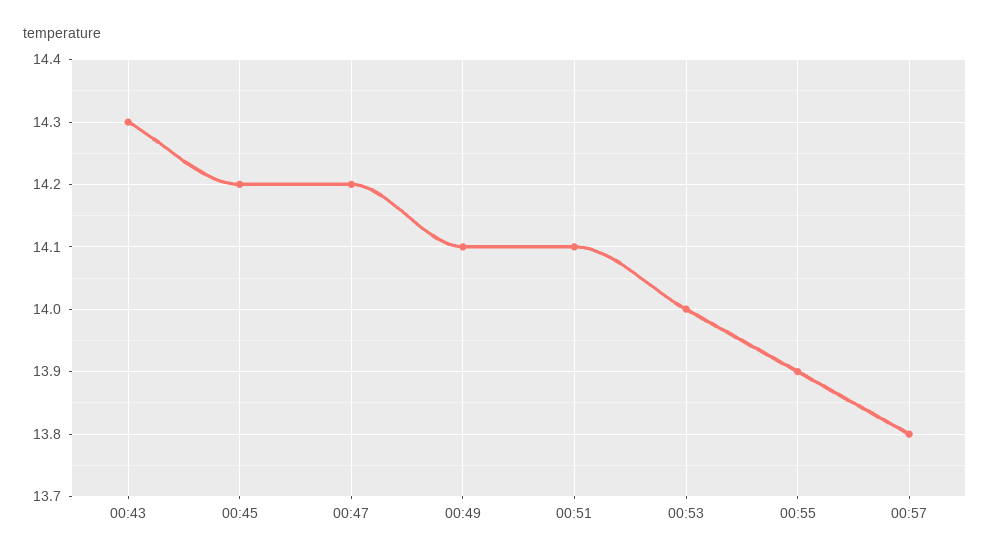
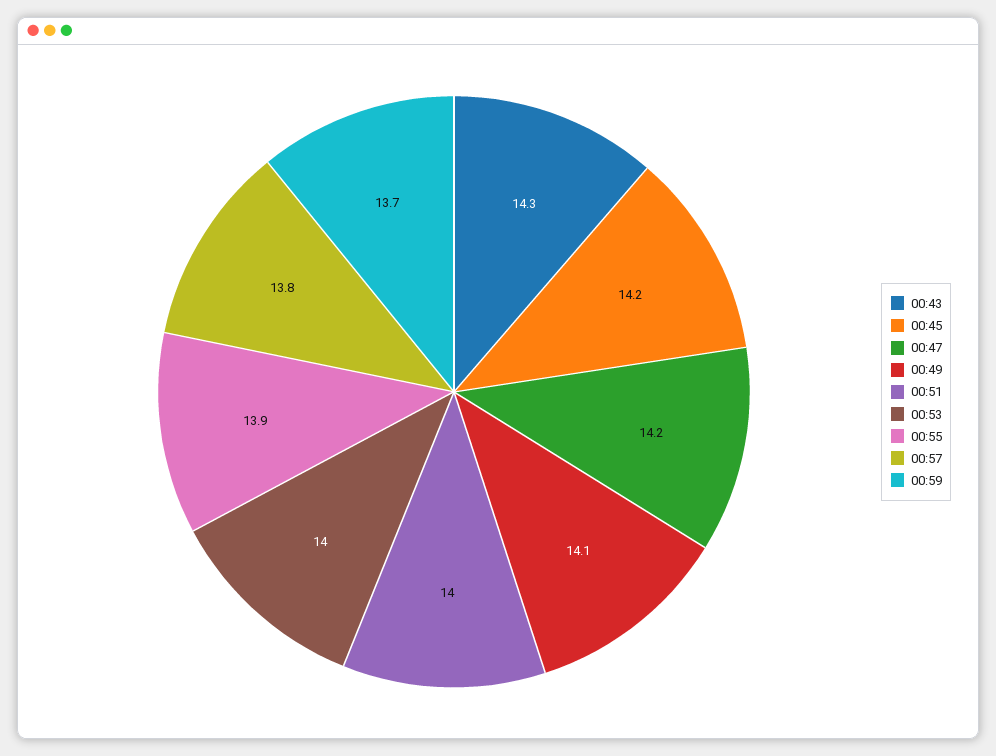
00:51: 14.1 -> 14
00:59: none -> 13.7

